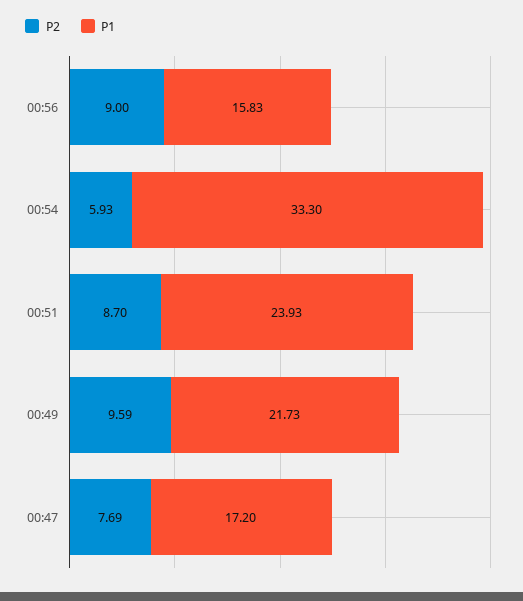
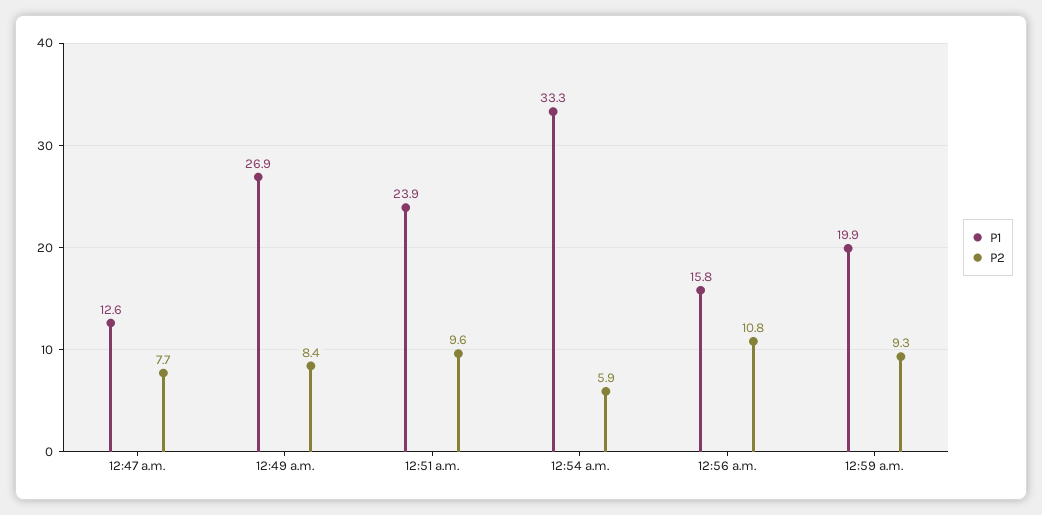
P2, 00:56: 9 -> 10.8
P2, 00:51: 8.7 -> 9.6
P2, 00:49: 9.59 -> 8.4
P1, 00:49: 21.73 -> 26.9
P1, 00:47: 17.2 -> 12.6
P1, 12:59 a.m.: none -> 19.9
P2, 12:59 a.m.: none -> 9.3

